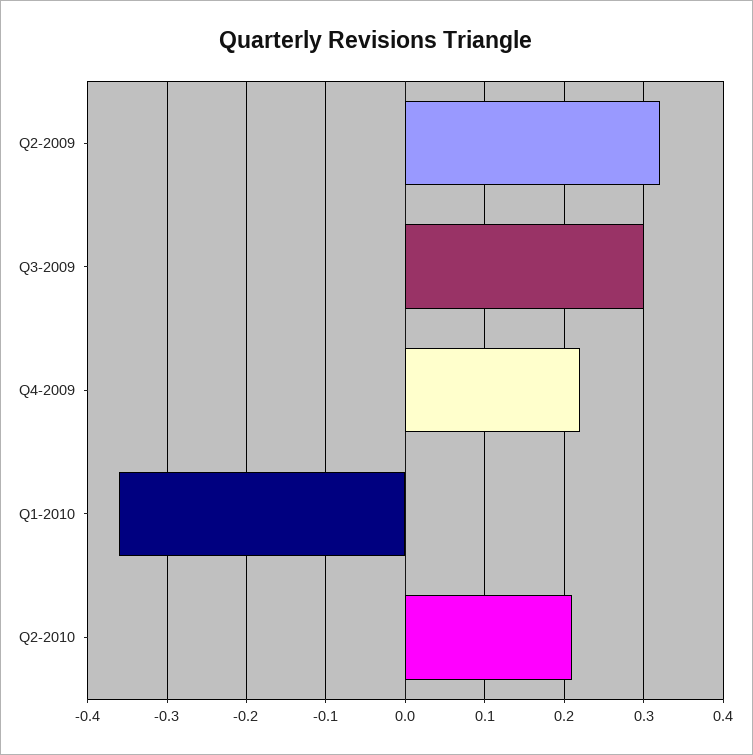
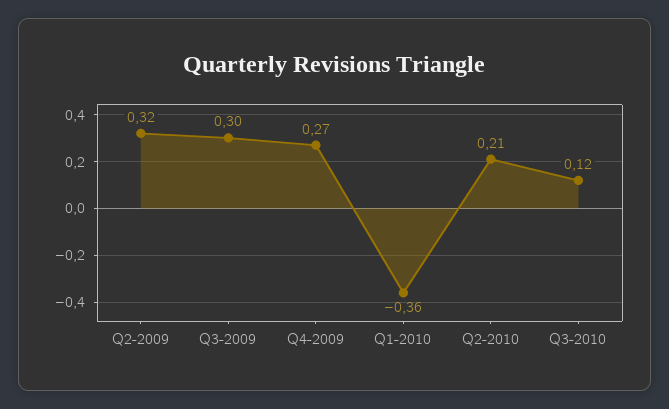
Q4-2009: 0.22 -> 0.27
Q3-2010: none -> 0.12

